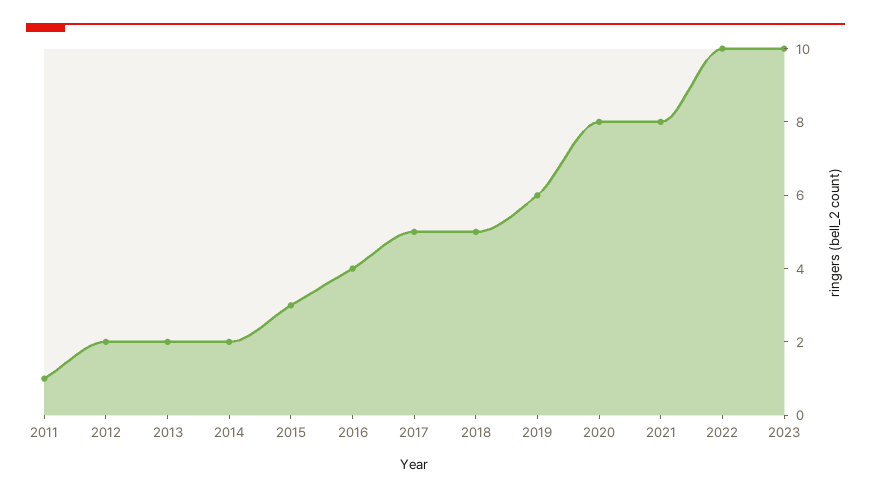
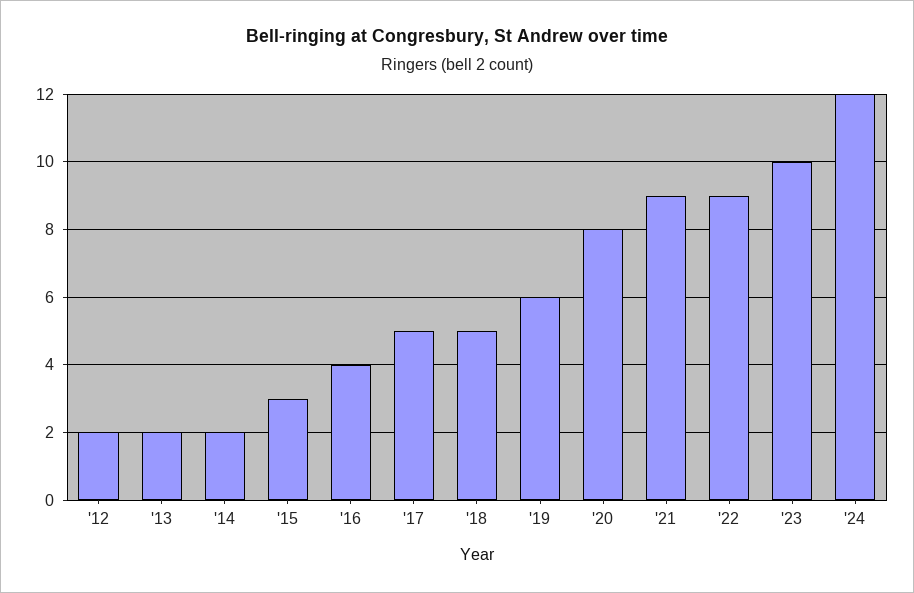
2011: 1 -> none
2021: 8 -> 9
2022: 10 -> 9
'24: none -> 12

